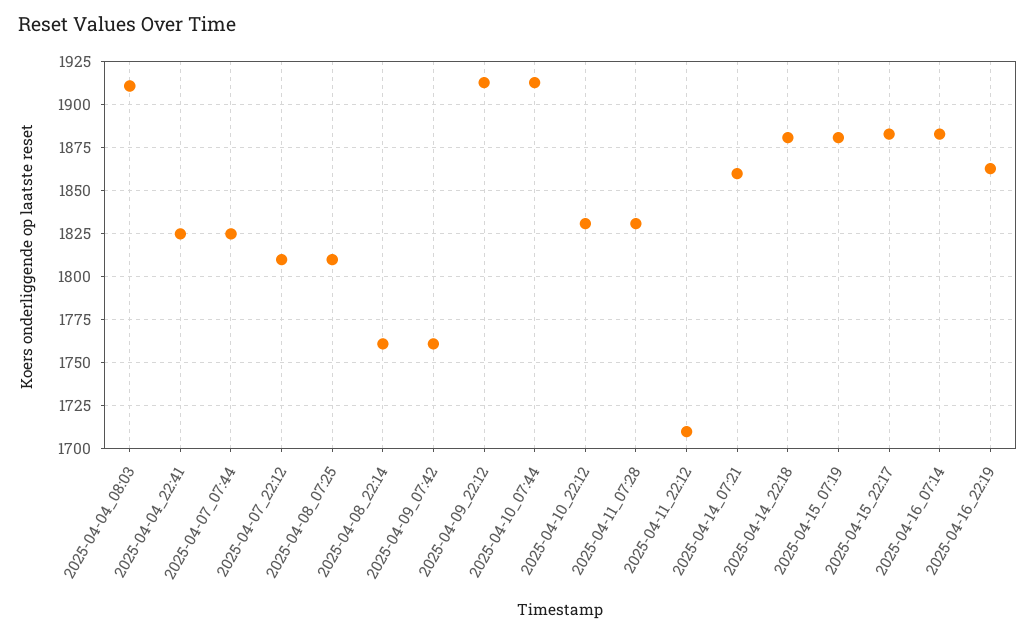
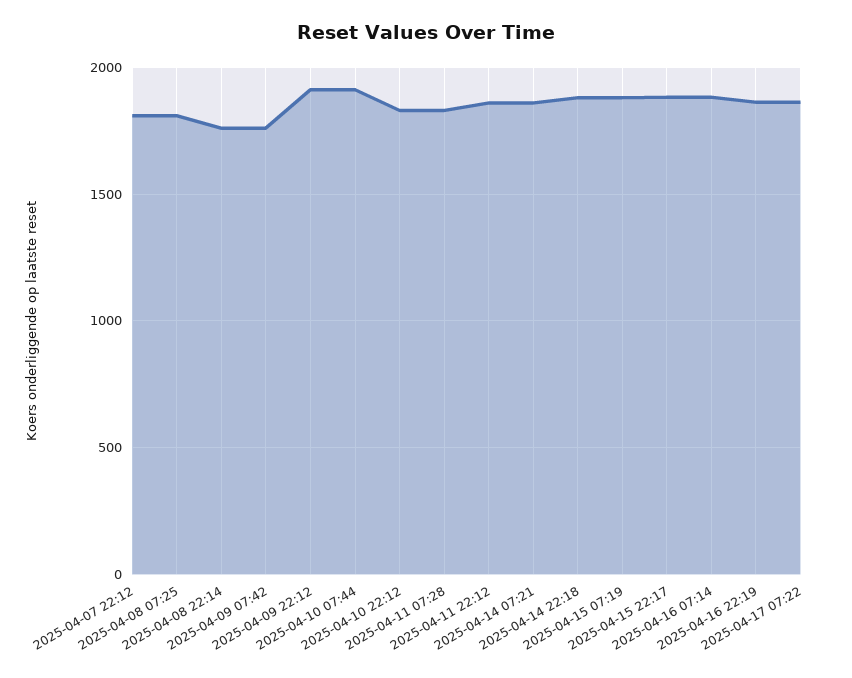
2025-04-04_08:03: 1910 -> none
2025-04-04_22:41: 1825 -> none
2025-04-07_07:44: 1825 -> none
2025-04-11_22:12: 1710 -> 1850
2025-04-17 07:22: none -> 1850

